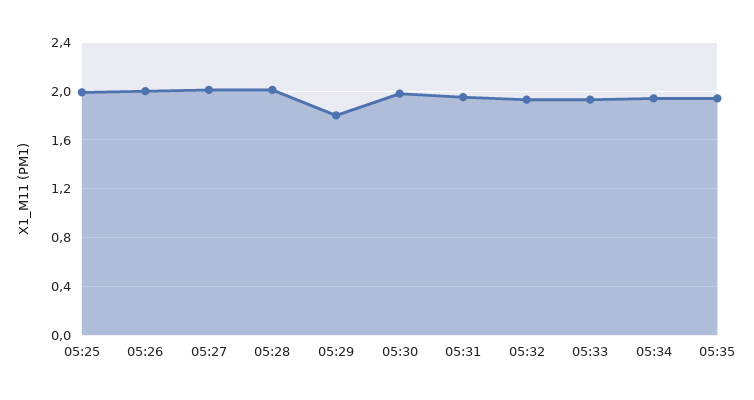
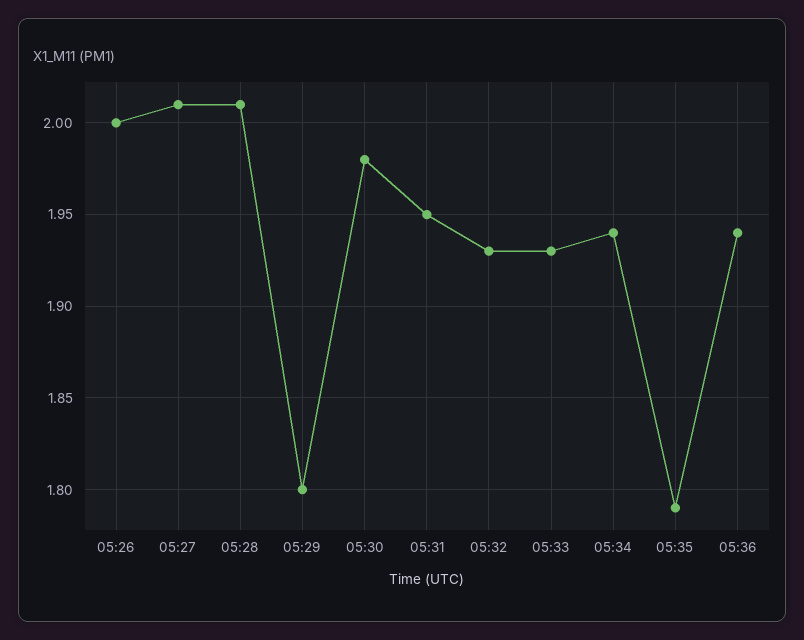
05:25: 2 -> none
05:35: 1.95 -> 1.79
05:36: none -> 1.94

